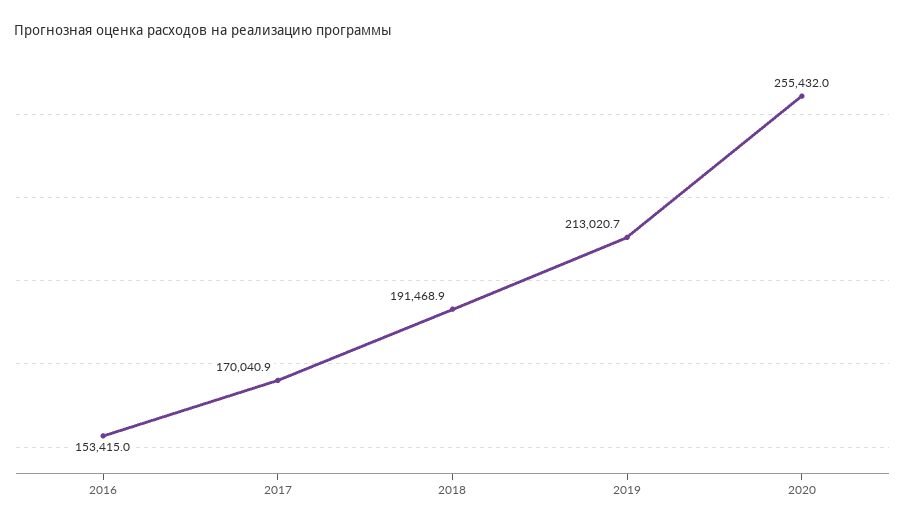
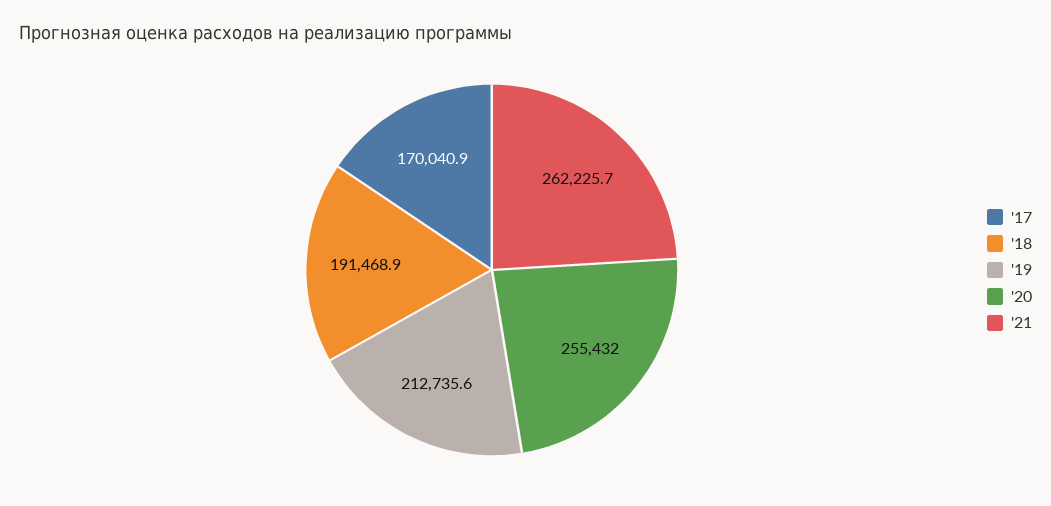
2016: 153415 -> none
2019: 213020.7 -> 212735.6
'21: none -> 262225.7

